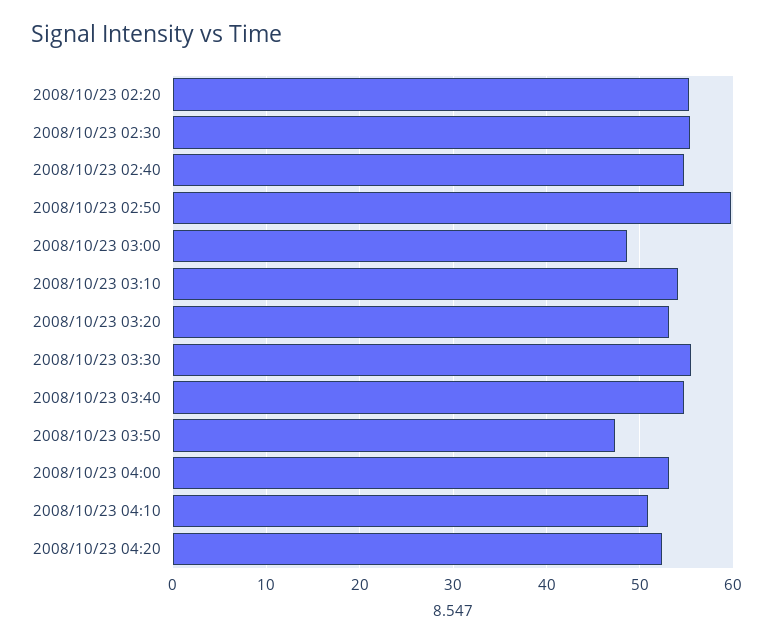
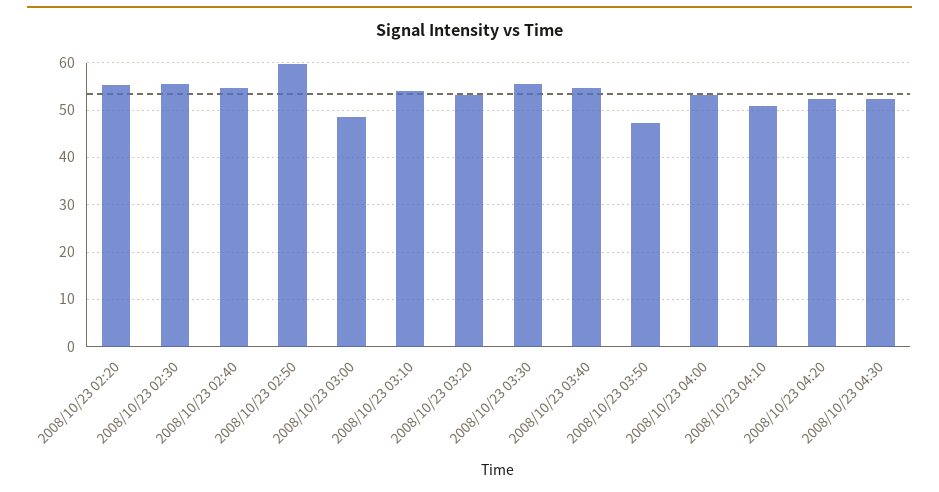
2008/10/23 04:30: none -> 52

